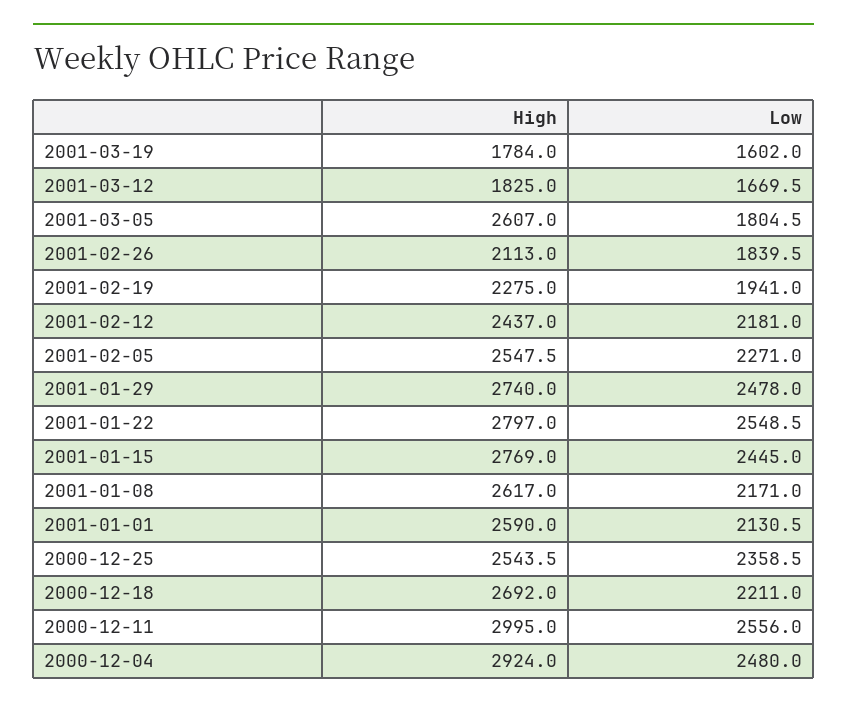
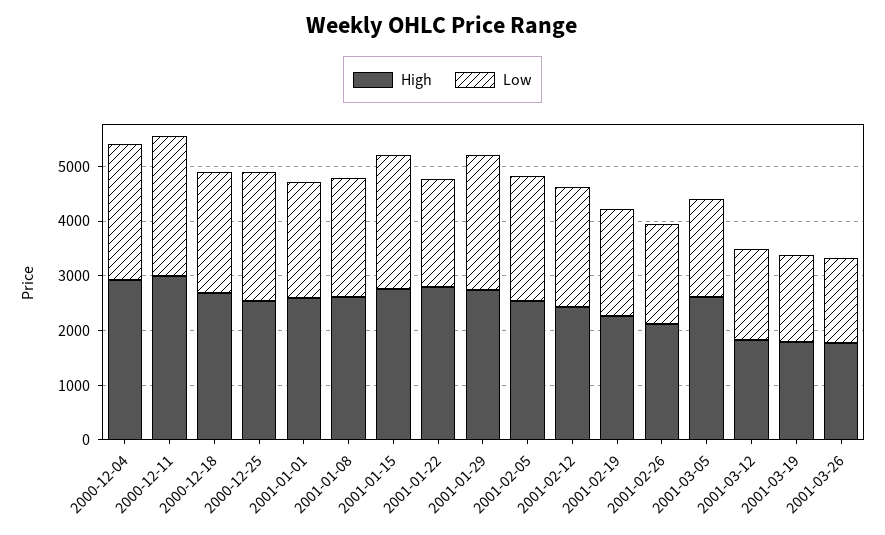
Low, 2001-01-22: 2548.5 -> 2000
High, 2001-03-26: none -> 1800
Low, 2001-03-26: none -> 1600

